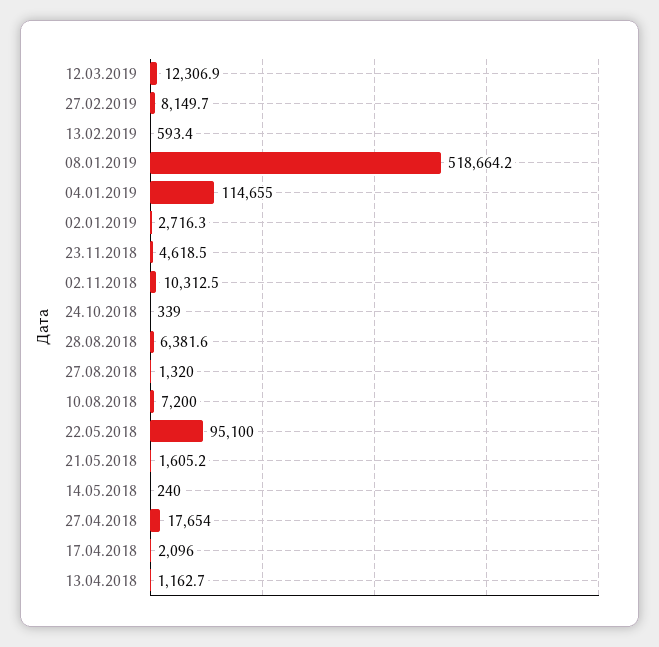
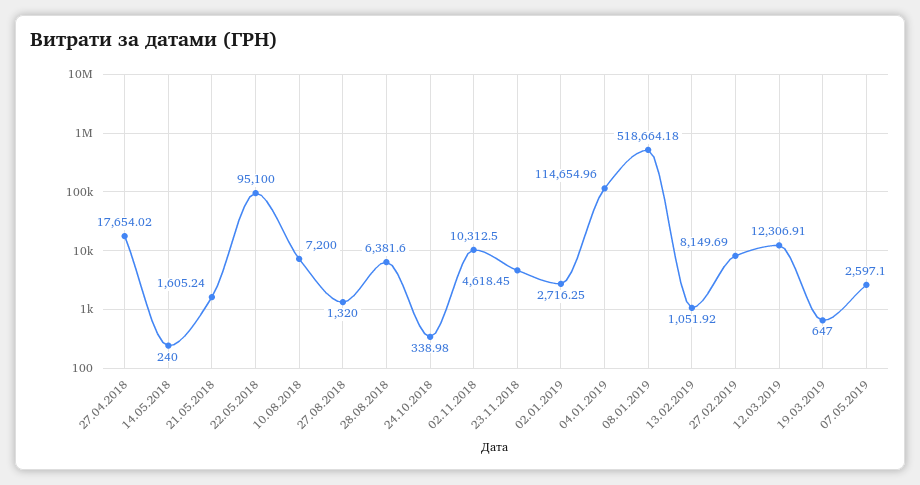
13.02.2019: 593.4 -> 1051.92
17.04.2018: 2096 -> none
13.04.2018: 1162.7 -> none
19.03.2019: none -> 647
07.05.2019: none -> 2597.1

